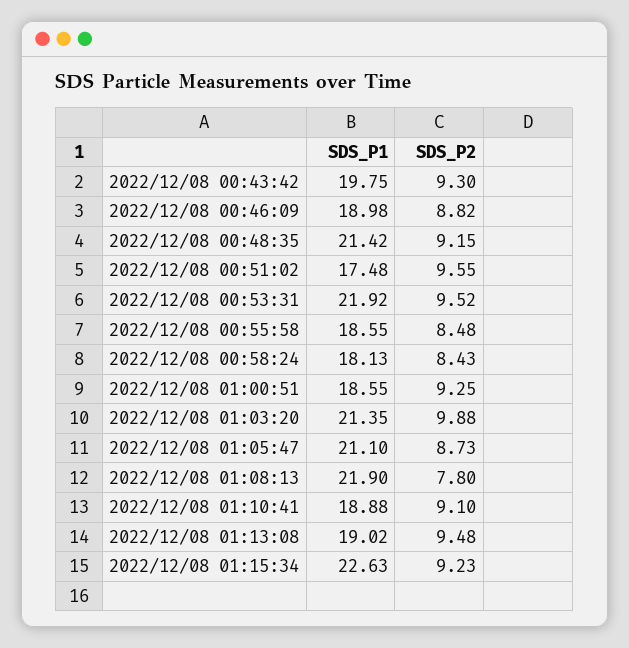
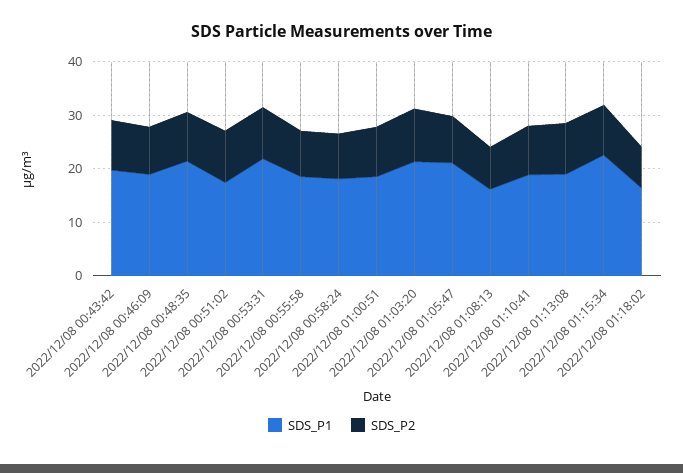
SDS_P1, 2022/12/08 01:08:13: 21.9 -> 16
SDS_P1, 2022/12/08 01:18:02: none -> 16
SDS_P2, 2022/12/08 01:18:02: none -> 8

